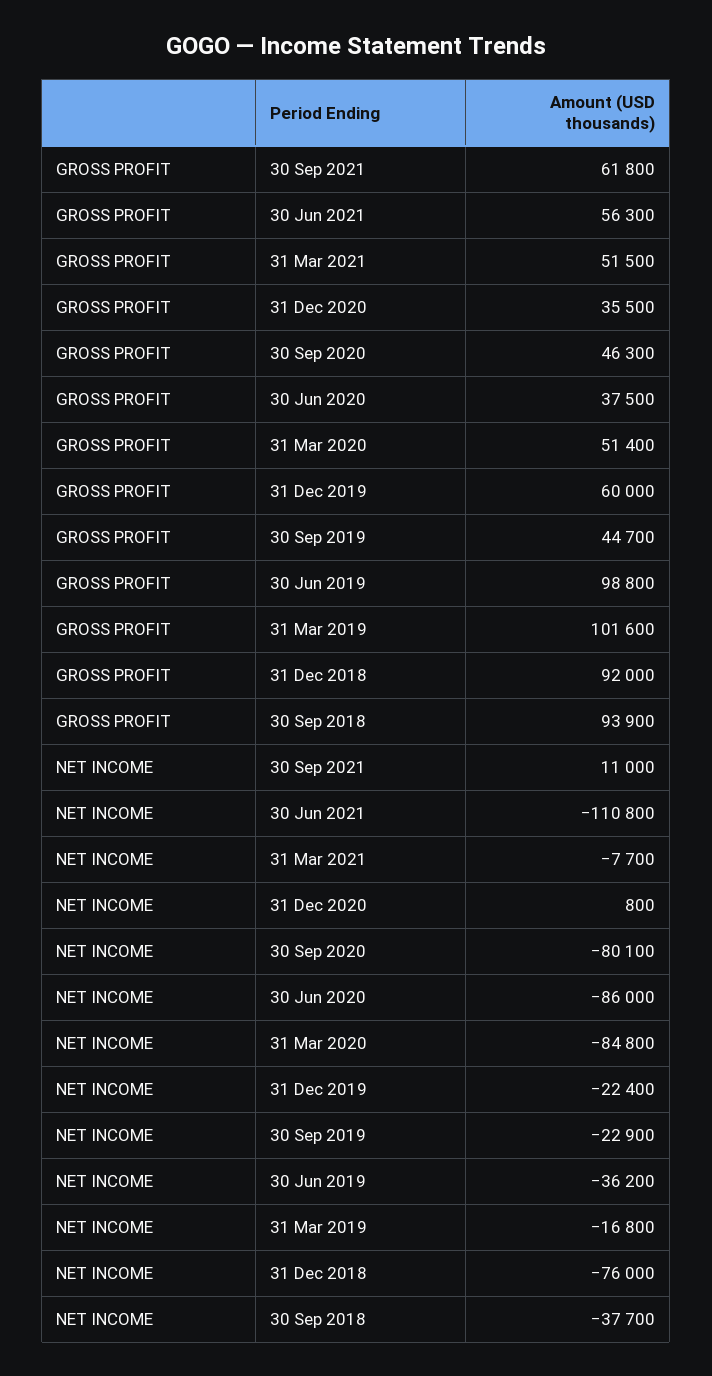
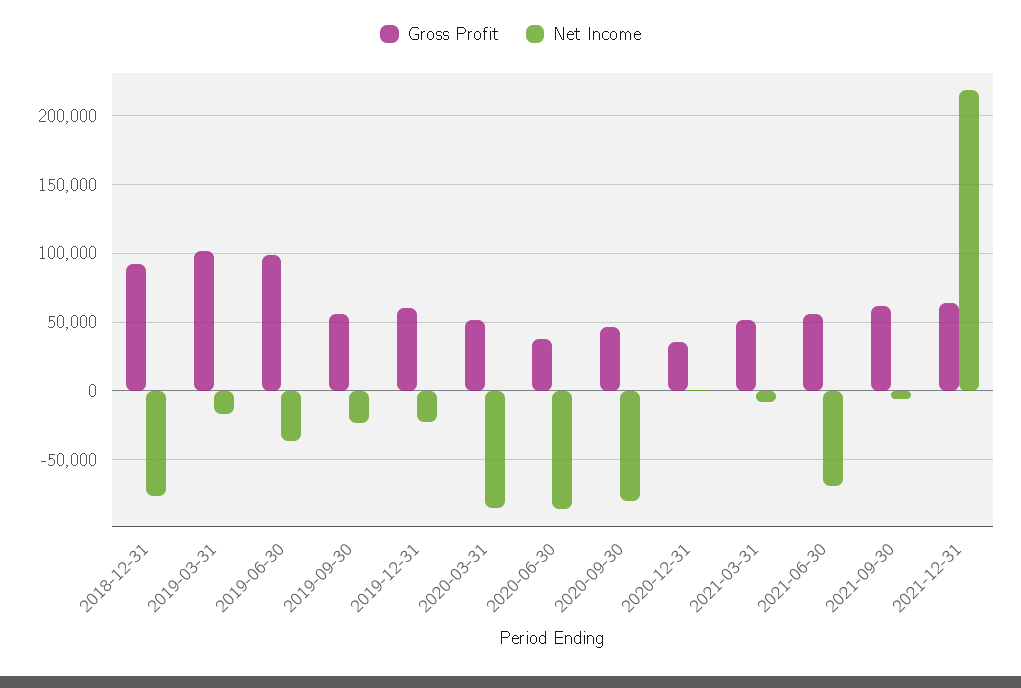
GROSS PROFIT, 30 Sep 2019: 44700 -> 55000
GROSS PROFIT, 30 Sep 2018: 93900 -> none
NET INCOME, 30 Sep 2021: 11000 -> -5000
NET INCOME, 30 Jun 2021: -110800 -> -70000
NET INCOME, 30 Sep 2018: -37700 -> none
GROSS PROFIT, 2021-12-31: none -> 65000
NET INCOME, 2021-12-31: none -> 220000

